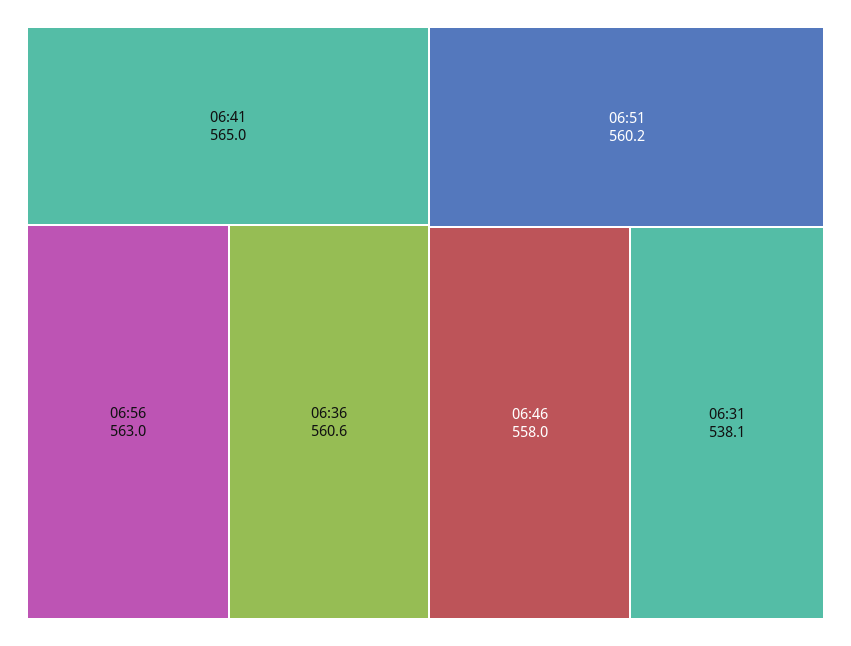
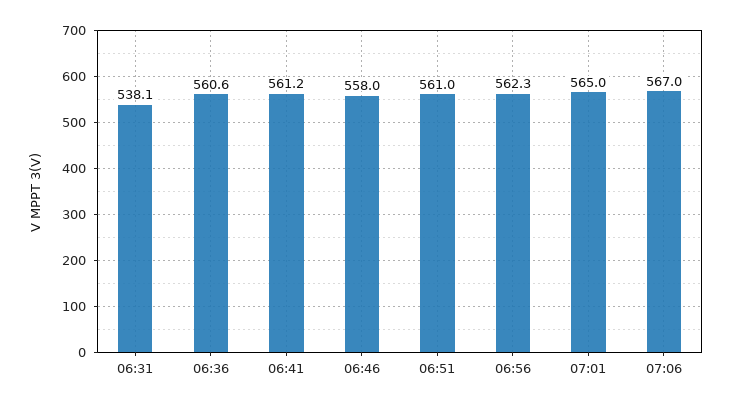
06:41: 565 -> 561.2
06:56: 563 -> 562.3
06:51: 560.2 -> 561
07:01: none -> 565
07:06: none -> 567

